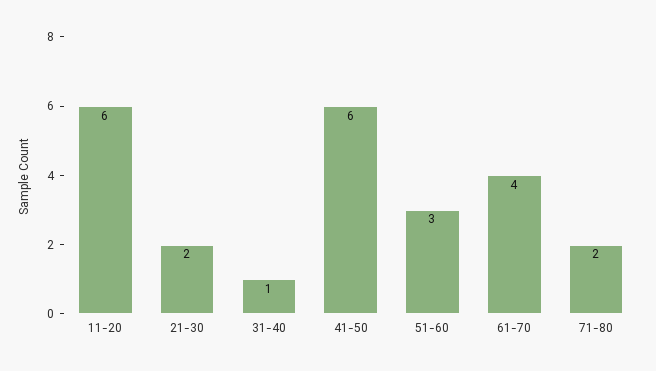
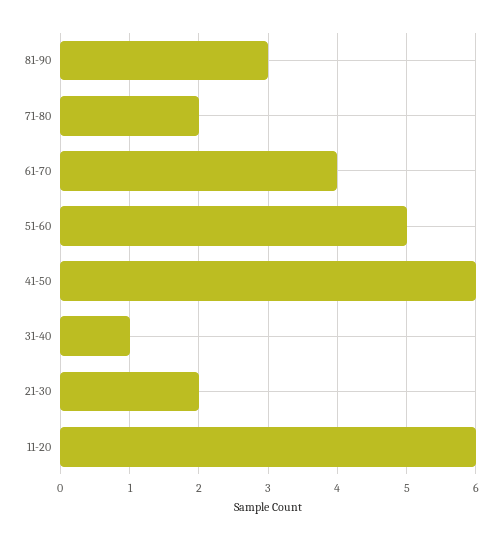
51-60: 3 -> 5
81-90: none -> 3

